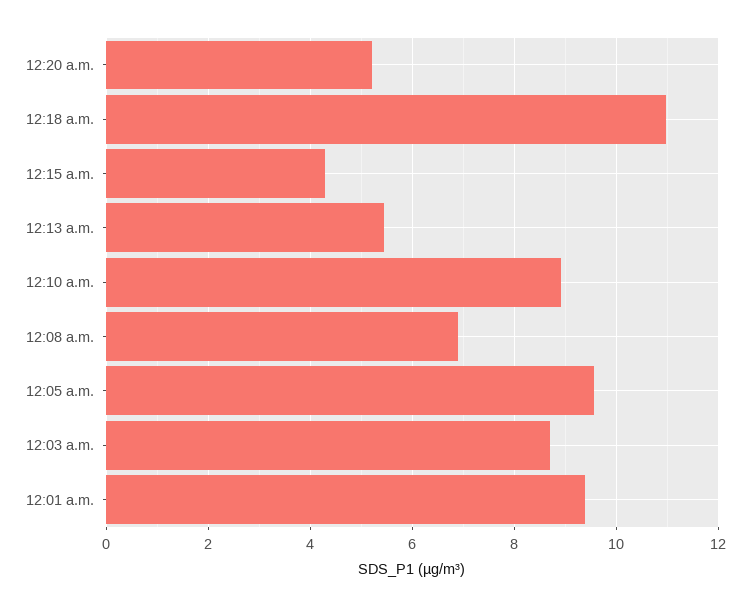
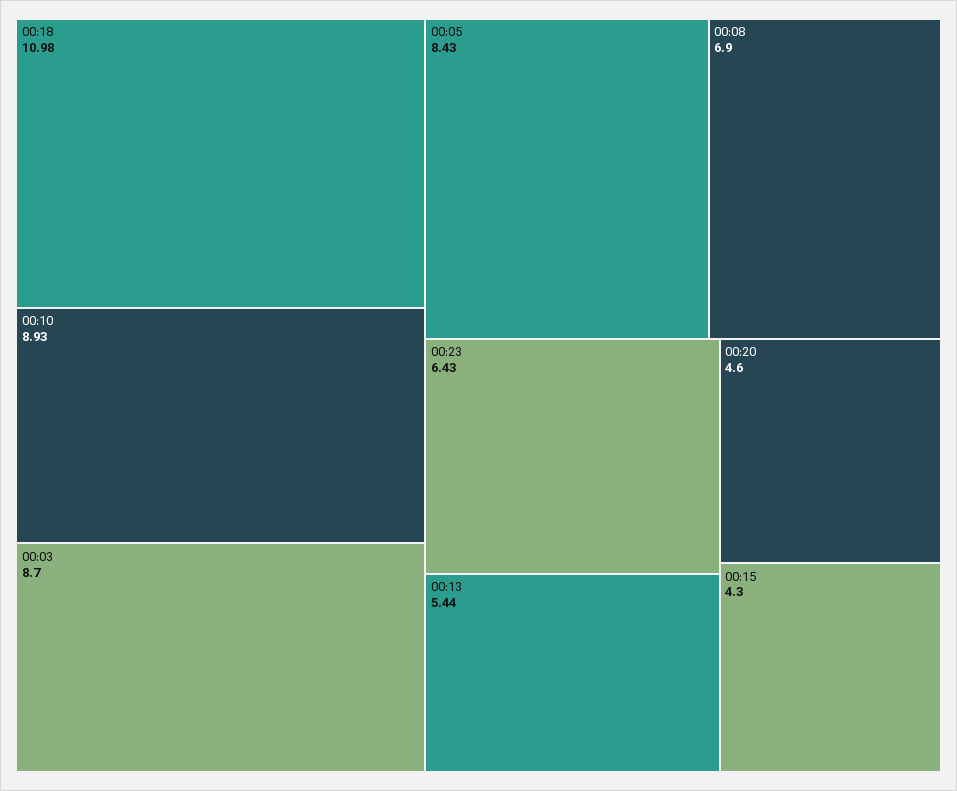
12:20 a.m.: 5.2 -> 4.6
12:05 a.m.: 9.6 -> 8.43
12:01 a.m.: 9.4 -> none
00:23: none -> 6.43

